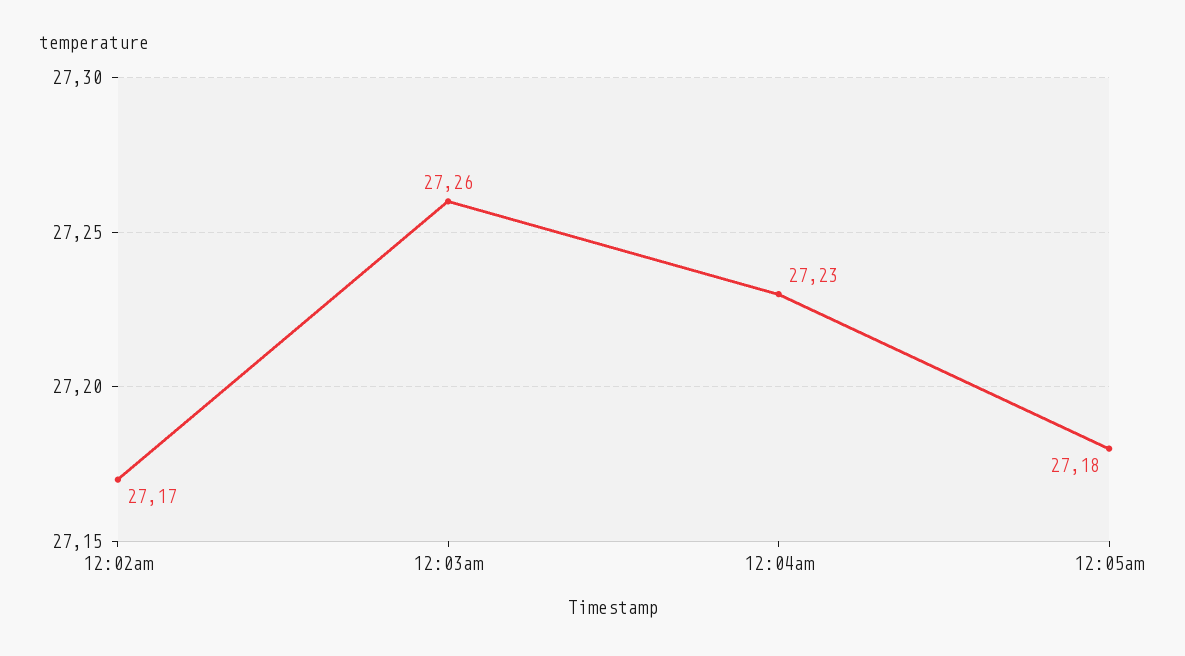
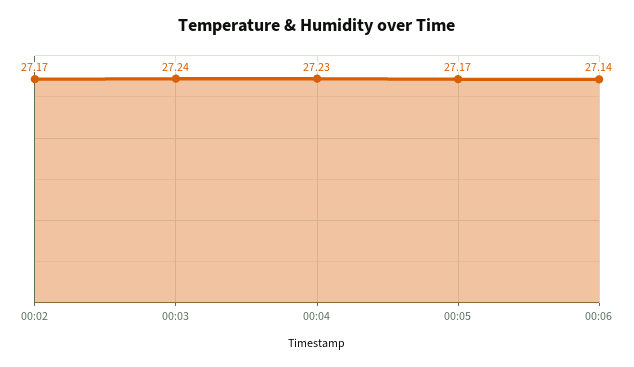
12:03am: 27.26 -> 27.24
12:05am: 27.18 -> 27.17
00:06: none -> 27.14

